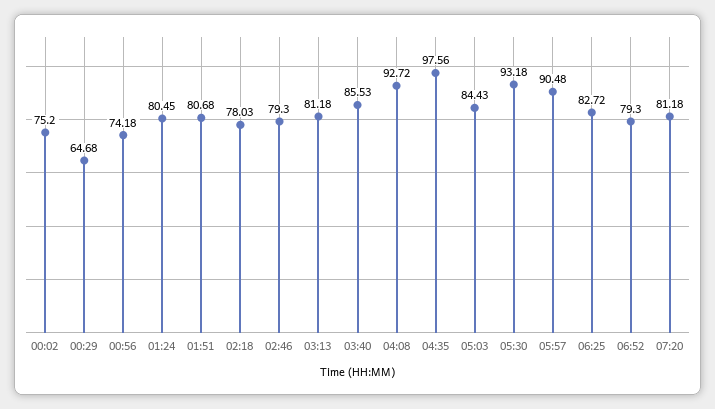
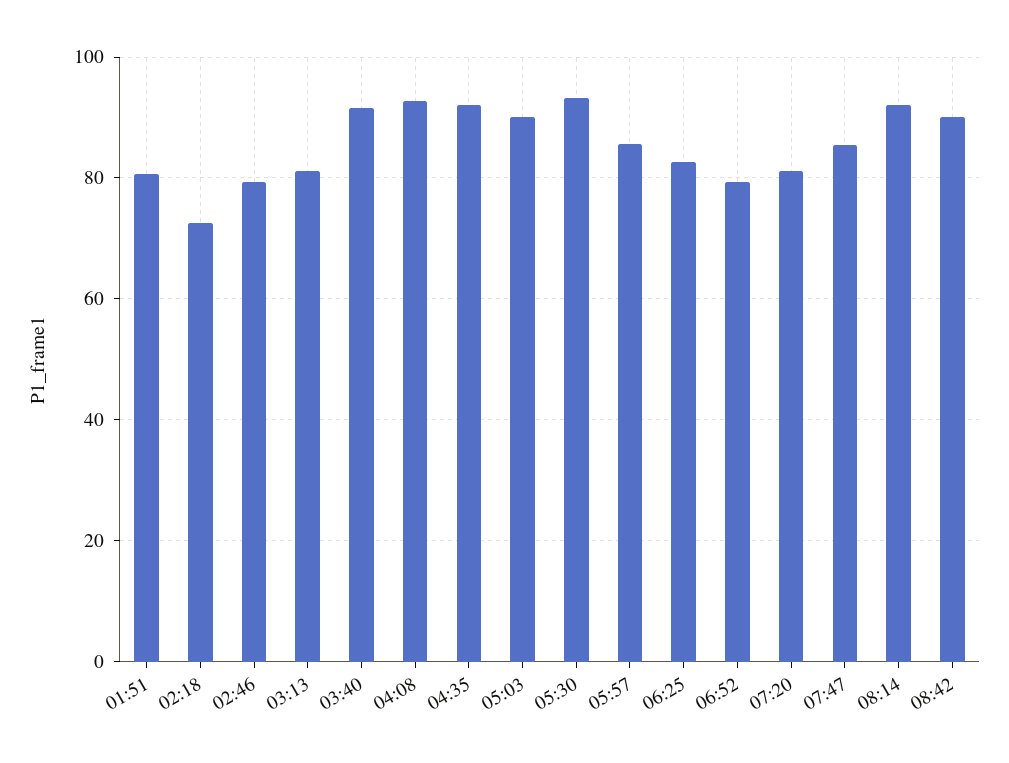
00:02: 75.2 -> none
00:29: 64.68 -> none
00:56: 74.18 -> none
01:24: 80.45 -> none
02:18: 78.03 -> 72
03:40: 85.53 -> 92
04:35: 97.56 -> 92
05:03: 84.43 -> 90
05:57: 90.48 -> 86
07:47: none -> 86
08:14: none -> 92
08:42: none -> 90

